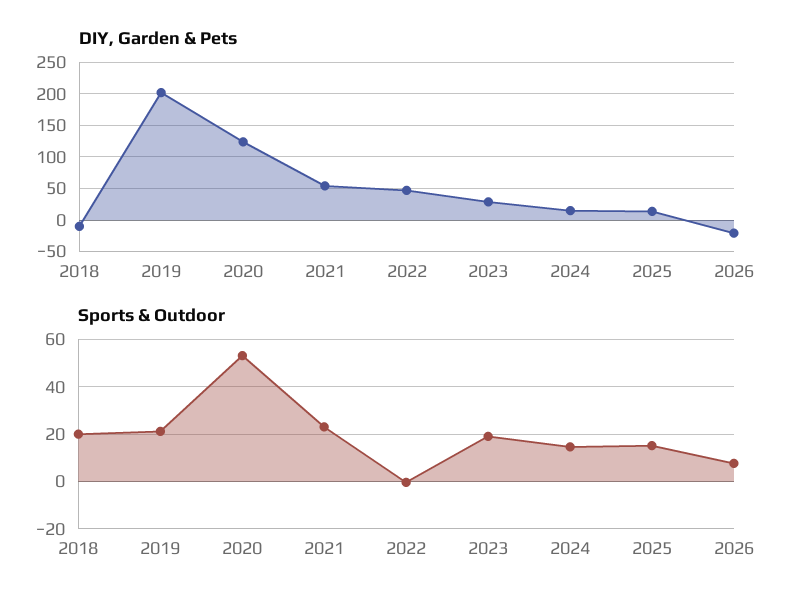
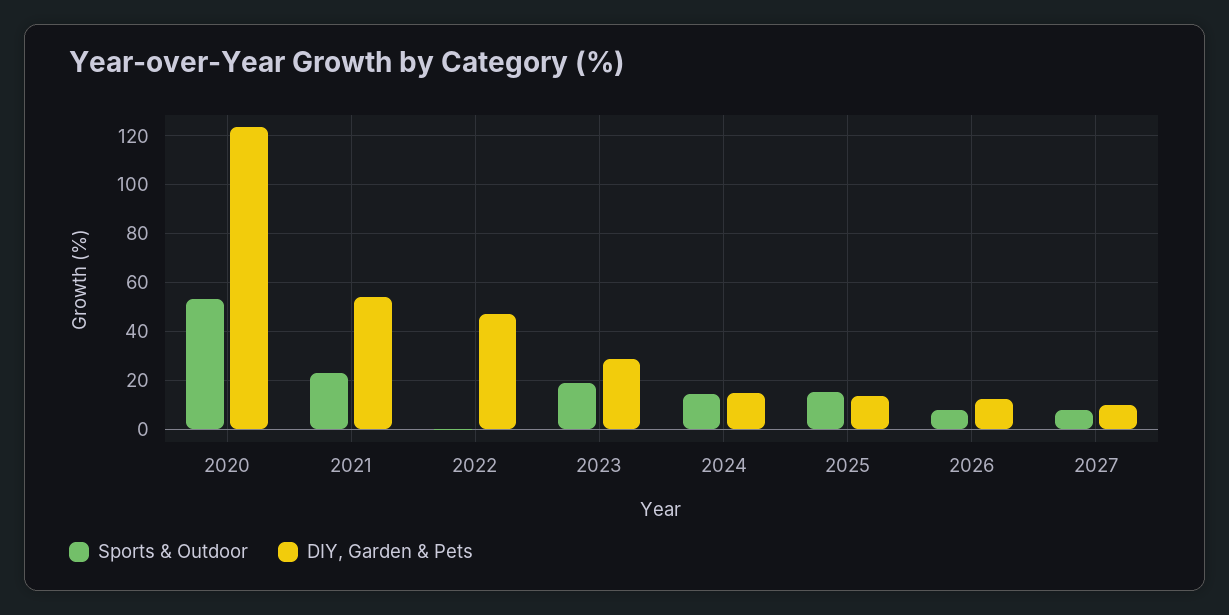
DIY, Garden & Pets, 2018: -10 -> none
DIY, Garden & Pets, 2019: 200 -> none
DIY, Garden & Pets, 2026: -20 -> 12.5
Sports & Outdoor, 2018: 20 -> none
Sports & Outdoor, 2019: 20 -> none
Sports & Outdoor, 2027: none -> 7.5
DIY, Garden & Pets, 2027: none -> 10

